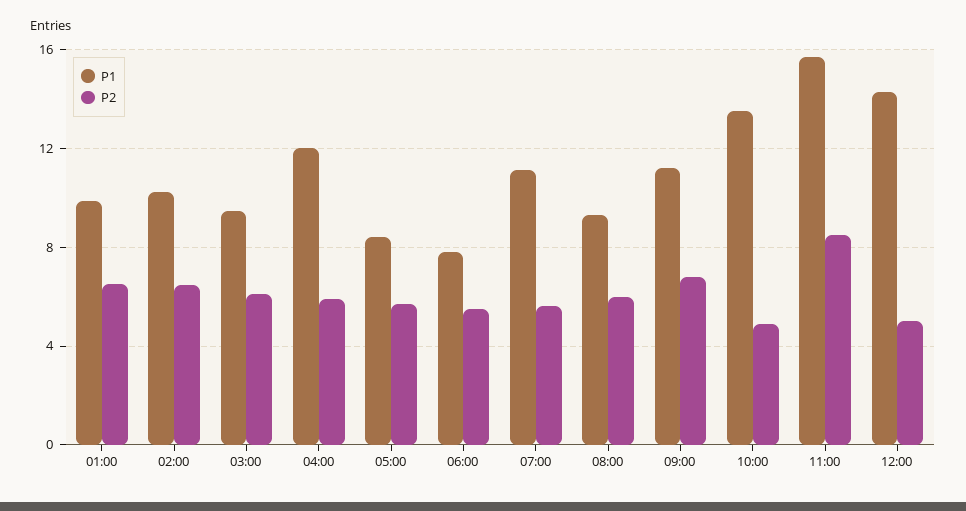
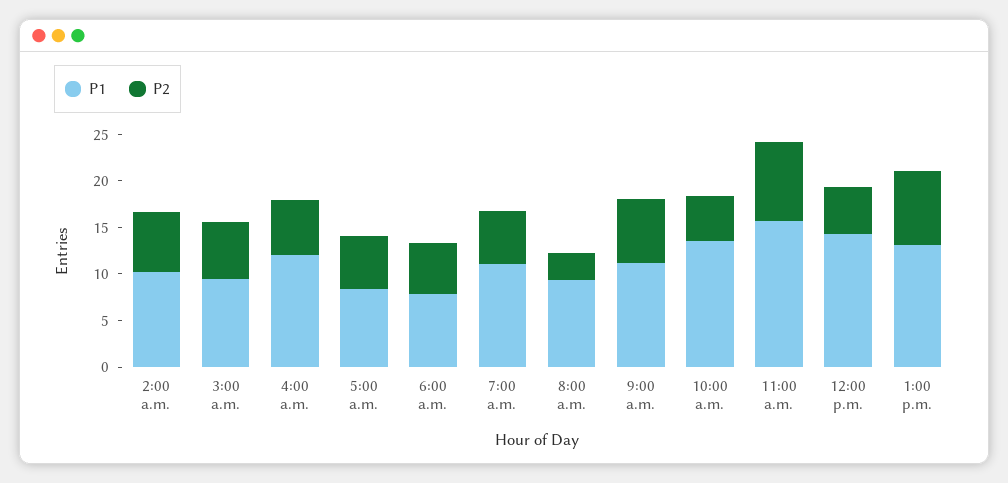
P1, 01:00: 10 -> none
P2, 01:00: 6.5 -> none
P2, 08:00: 6 -> 3
P1, 1:00 p.m.: none -> 13
P2, 1:00 p.m.: none -> 8

